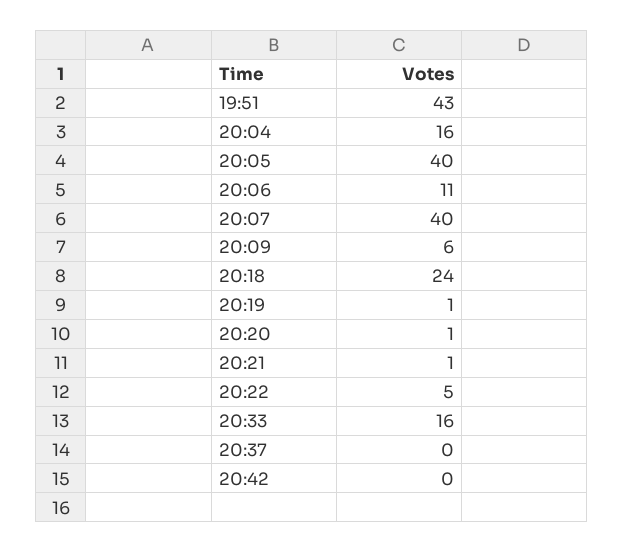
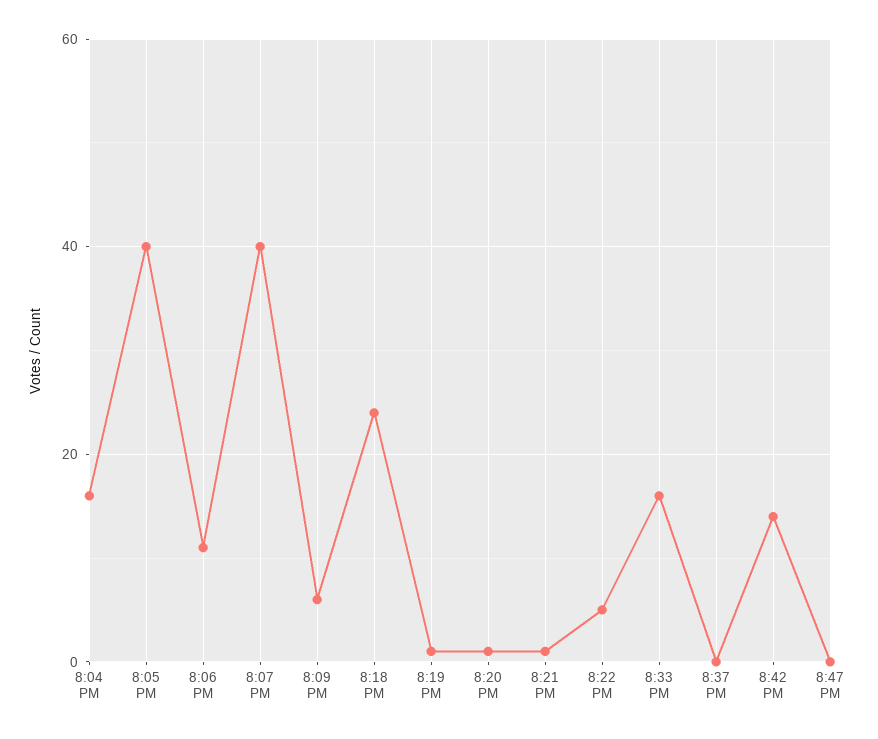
19:51: 43 -> none
20:42: 0 -> 15
8:47 PM: none -> 0

